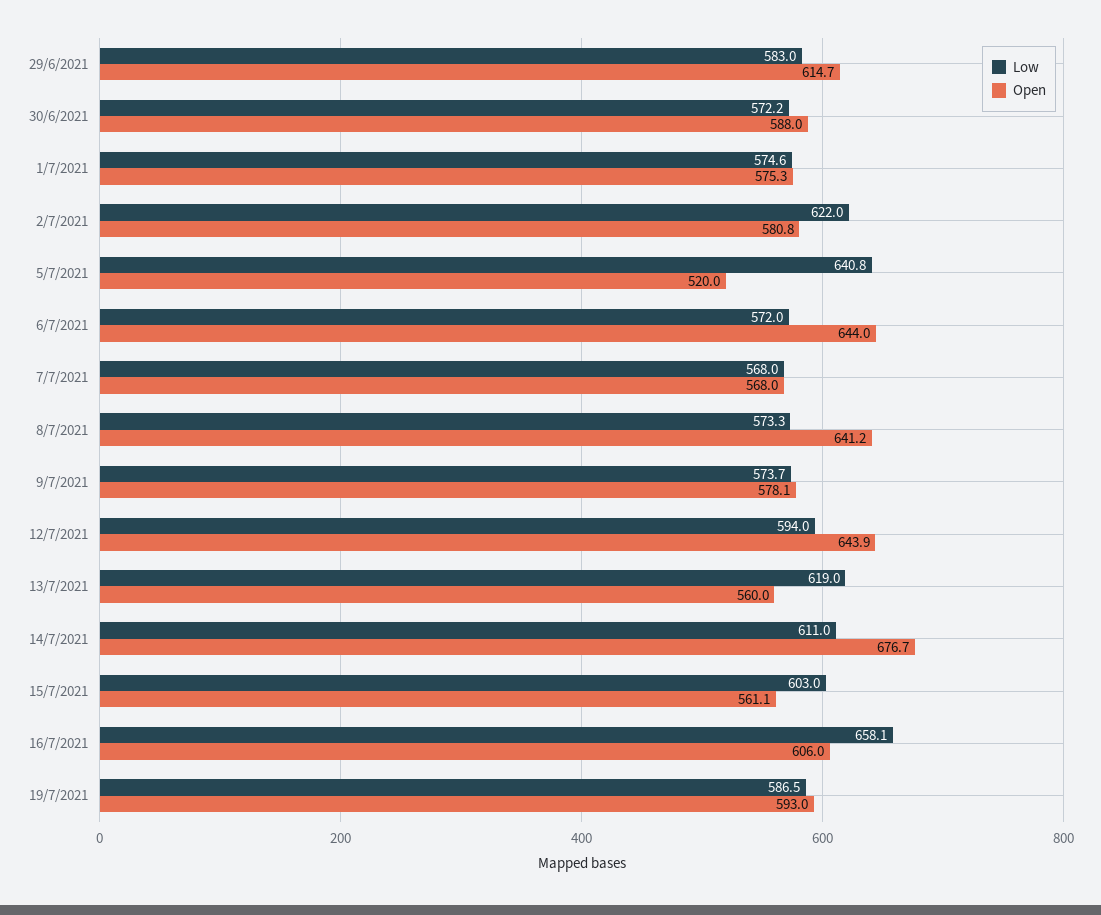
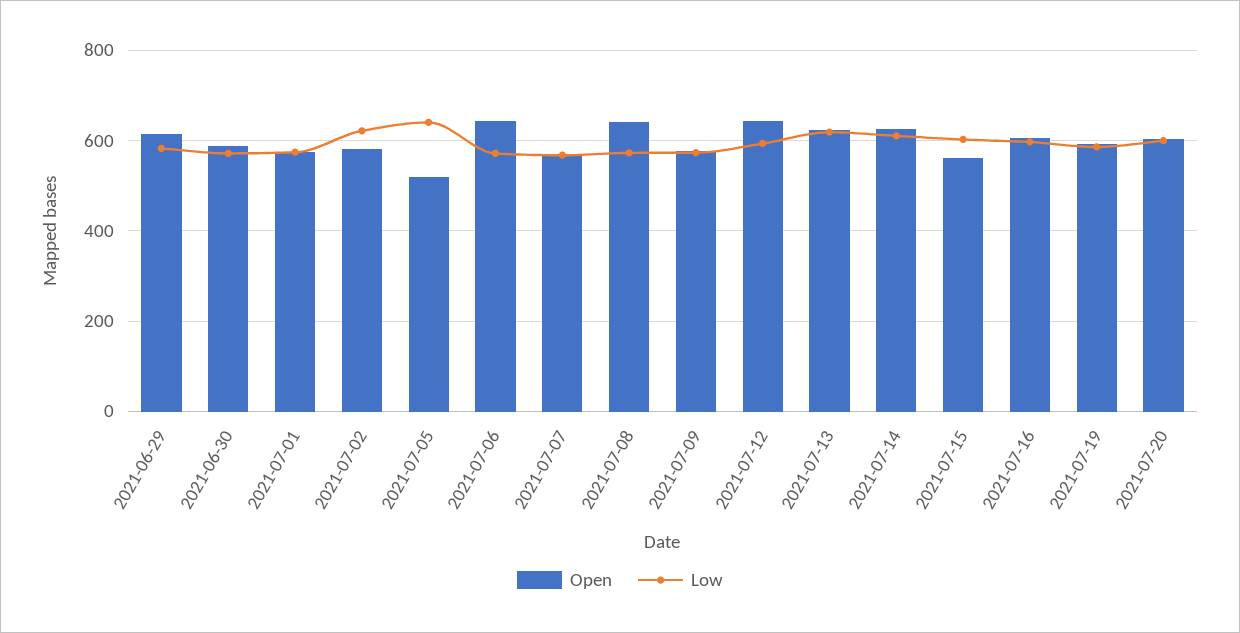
Open, 13/7/2021: 560 -> 620
Open, 14/7/2021: 676.7 -> 620
Low, 16/7/2021: 658.1 -> 600
Open, 2021-07-20: none -> 600
Low, 2021-07-20: none -> 600

